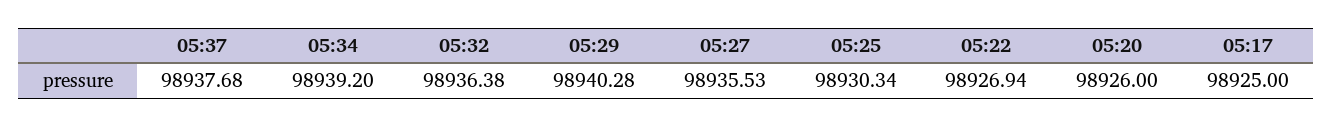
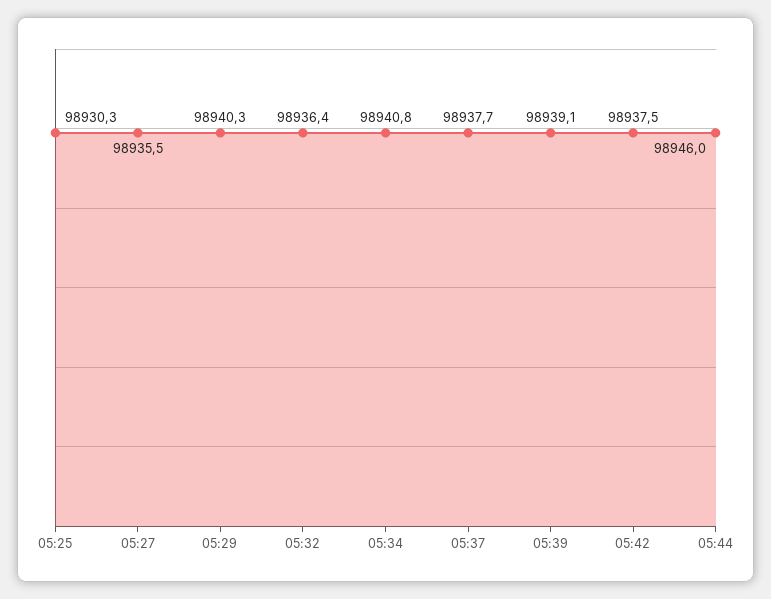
05:34: 98939.2 -> 98940.8
05:22: 98926.94 -> none
05:20: 98926 -> none
05:17: 98925 -> none
05:39: none -> 98939.1
05:42: none -> 98937.5
05:44: none -> 98946

